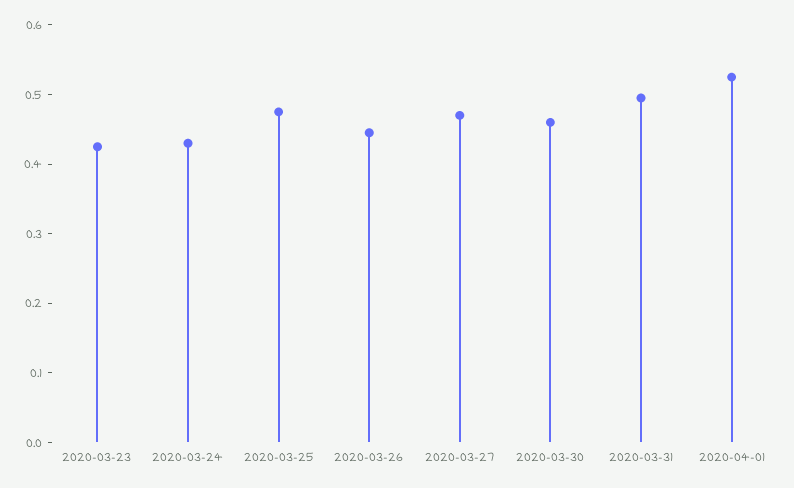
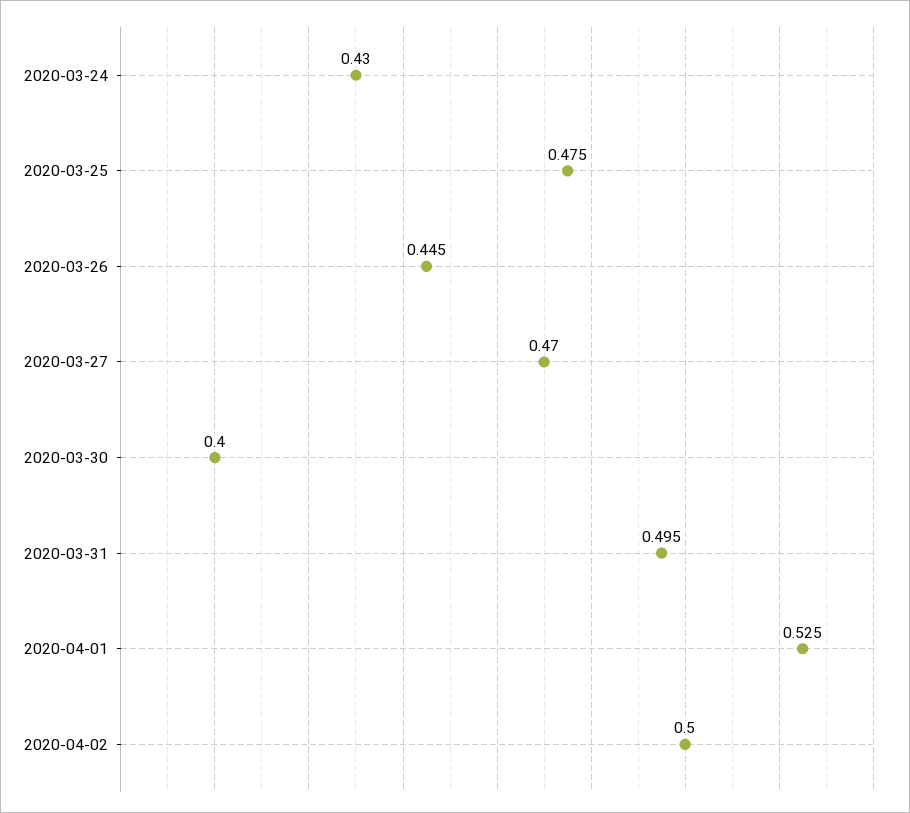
2020-03-23: 0.42 -> none
2020-03-30: 0.46 -> 0.4
2020-04-02: none -> 0.5

